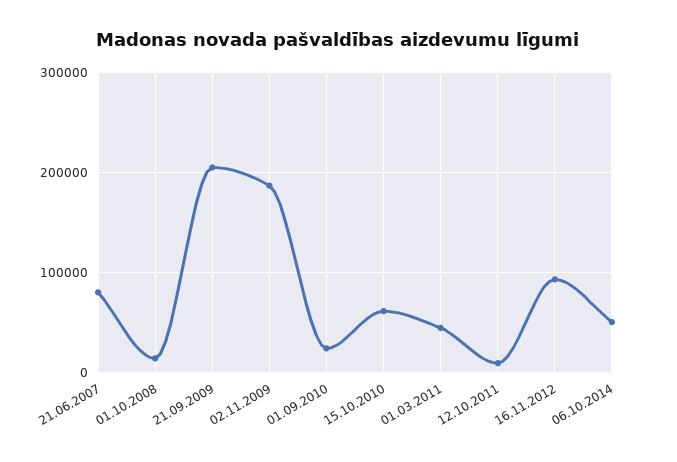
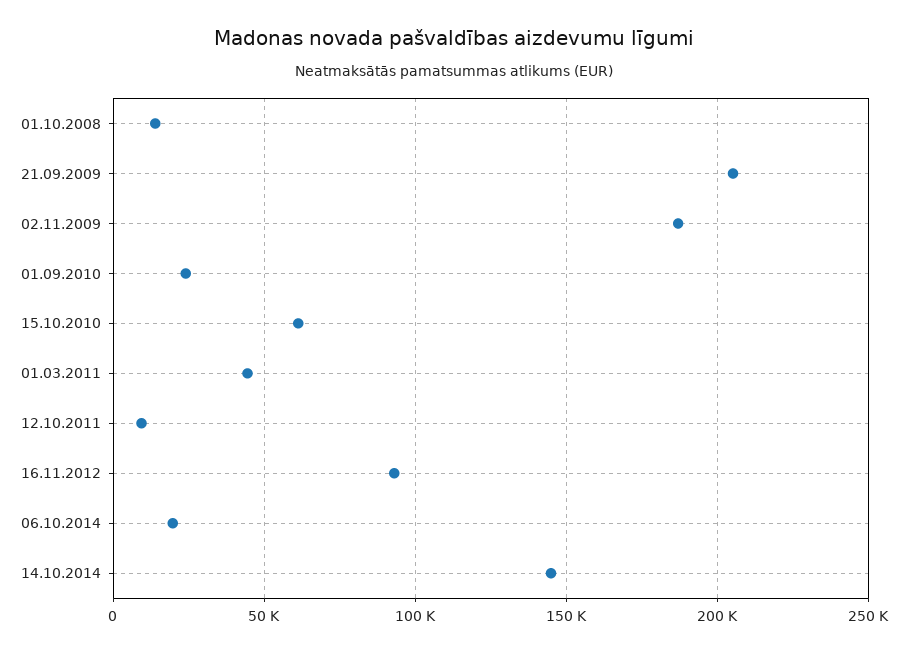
21.06.2007: 80000 -> none
06.10.2014: 50000 -> 20000
14.10.2014: none -> 145000

